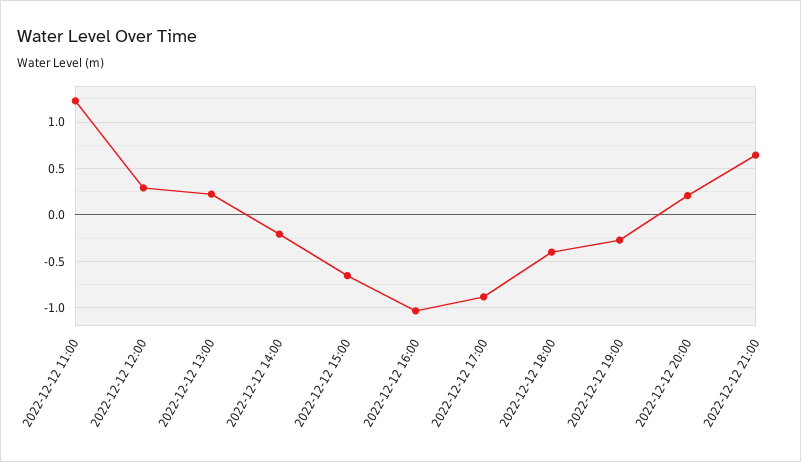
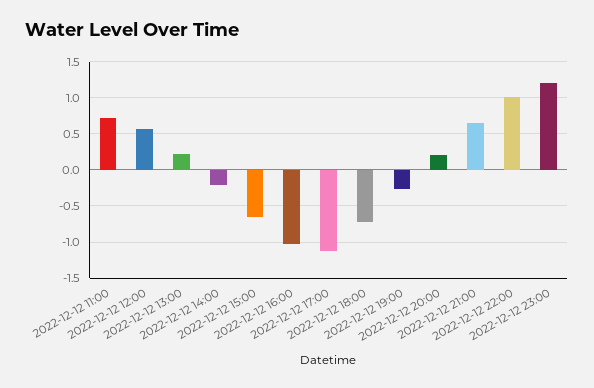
2022-12-12 11:00: 1.2 -> 0.7
2022-12-12 12:00: 0.3 -> 0.6
2022-12-12 17:00: -0.9 -> -1.1
2022-12-12 18:00: -0.4 -> -0.7
2022-12-12 22:00: none -> 1
2022-12-12 23:00: none -> 1.2

